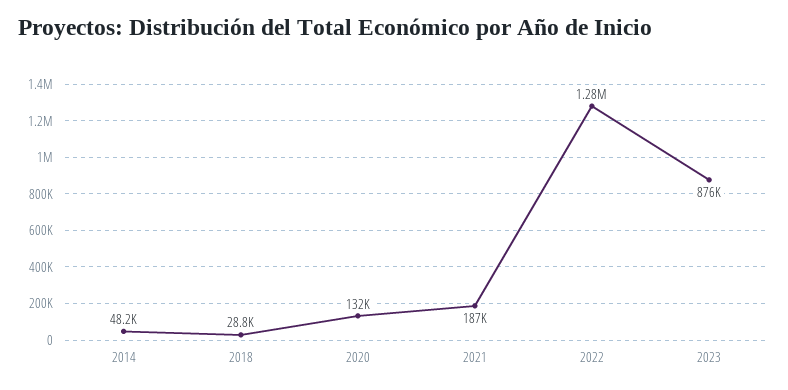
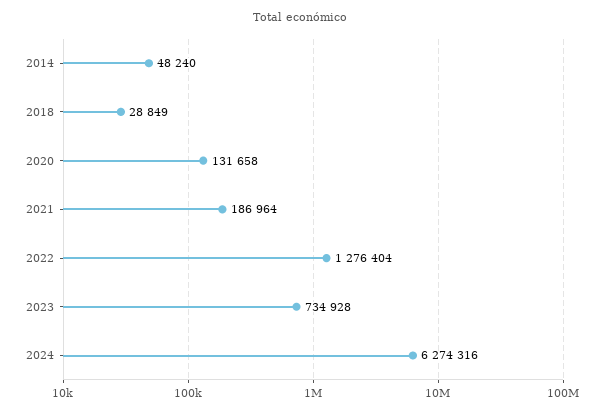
2023: 876000 -> 734928
2024: none -> 6274316

